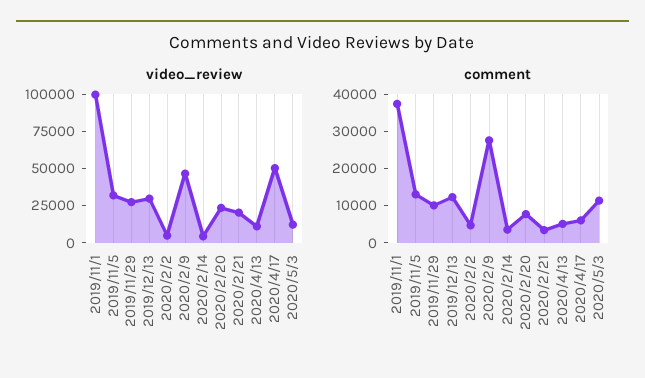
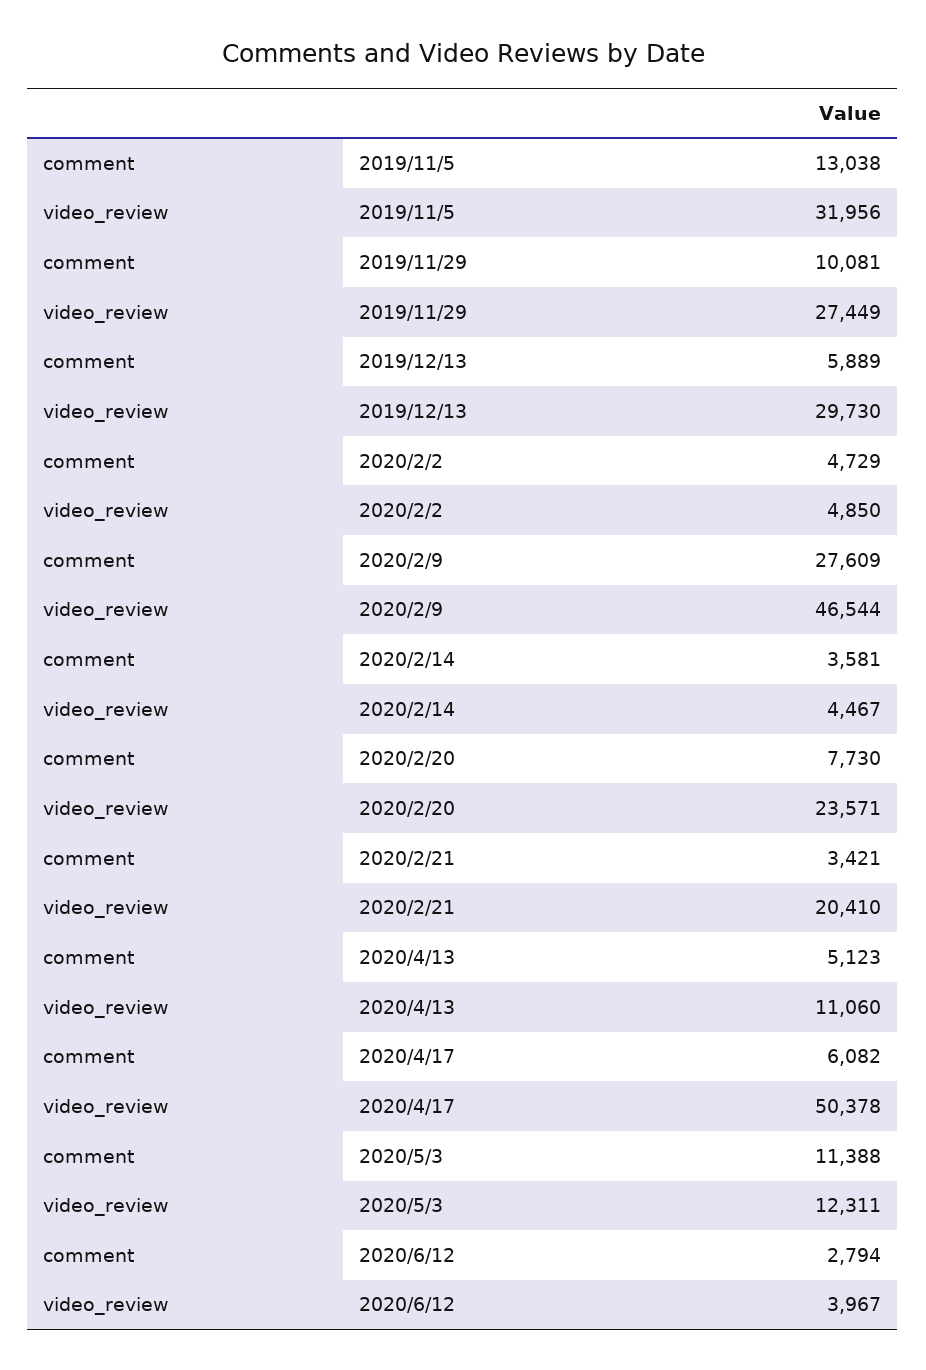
video_review, 2019/11/1: 100000 -> none
comment, 2019/11/1: 37500 -> none
comment, 2019/12/13: 12500 -> 5889
comment, 2020/6/12: none -> 2794
video_review, 2020/6/12: none -> 3967

